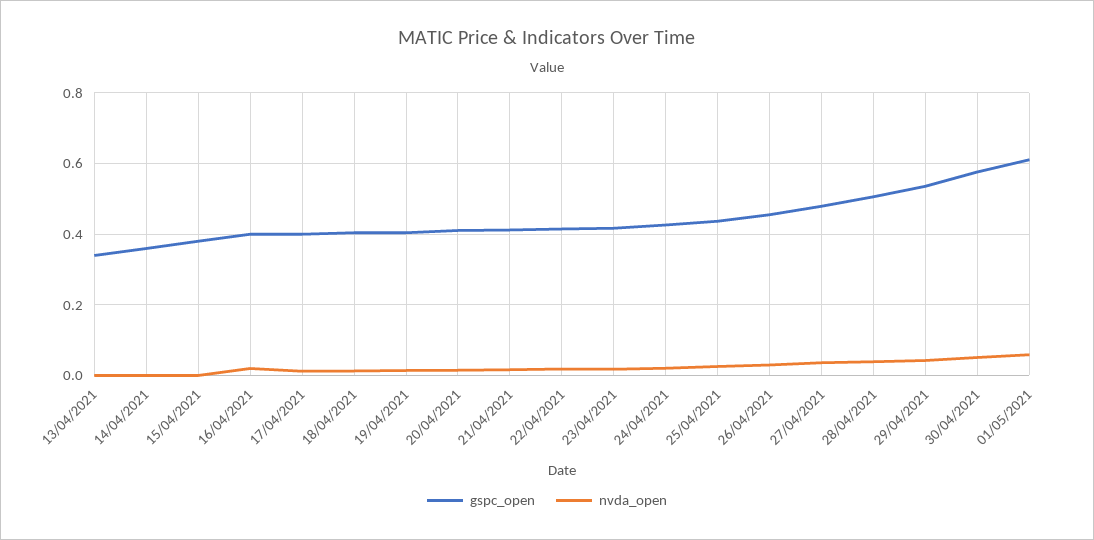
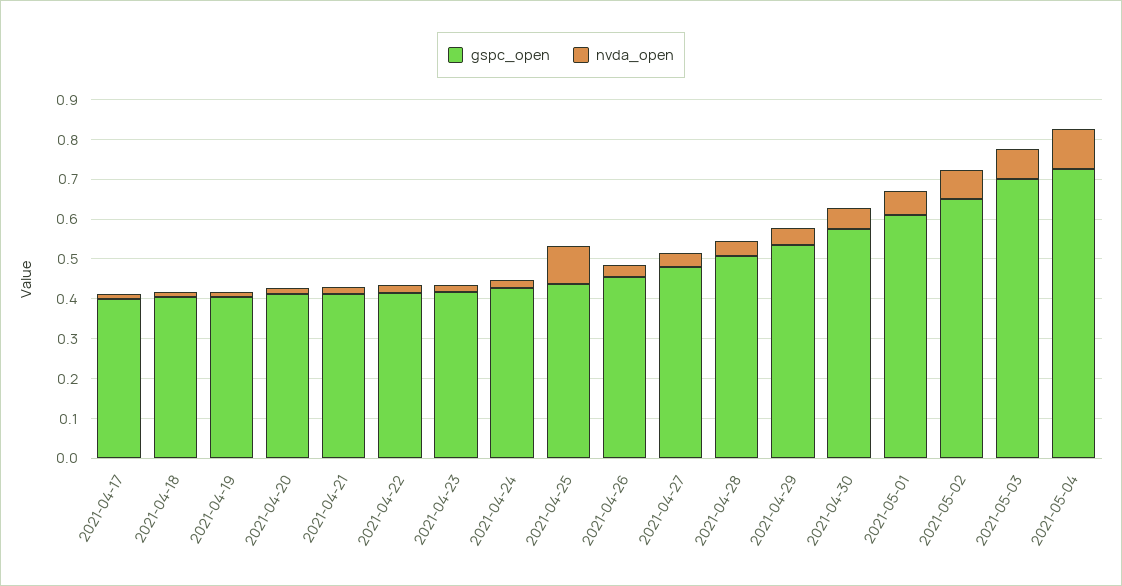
gspc_open, 13/04/2021: 0.34 -> none
nvda_open, 13/04/2021: 0 -> none
gspc_open, 14/04/2021: 0.36 -> none
nvda_open, 14/04/2021: 0 -> none
gspc_open, 15/04/2021: 0.38 -> none
nvda_open, 15/04/2021: 0 -> none
gspc_open, 16/04/2021: 0.4 -> none
nvda_open, 16/04/2021: 0.02 -> none
nvda_open, 25/04/2021: 0.02 -> 0.1
gspc_open, 2021-05-02: none -> 0.65
nvda_open, 2021-05-02: none -> 0.075
gspc_open, 2021-05-03: none -> 0.7
nvda_open, 2021-05-03: none -> 0.075
gspc_open, 2021-05-04: none -> 0.725
nvda_open, 2021-05-04: none -> 0.1

